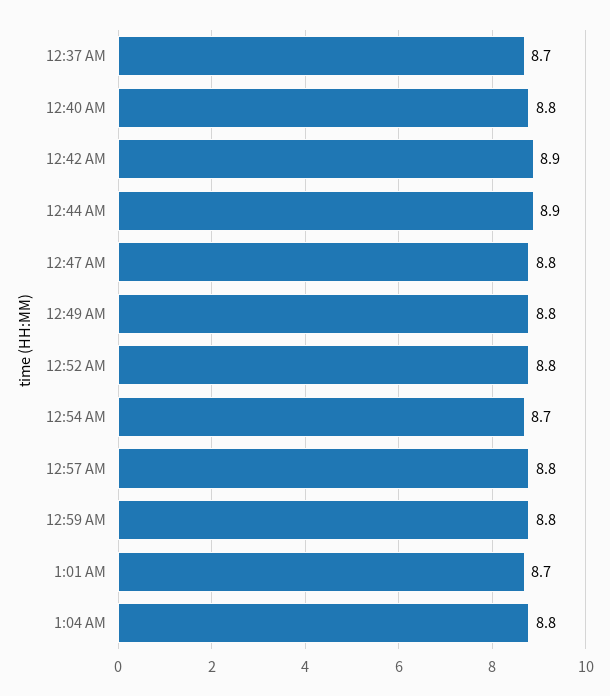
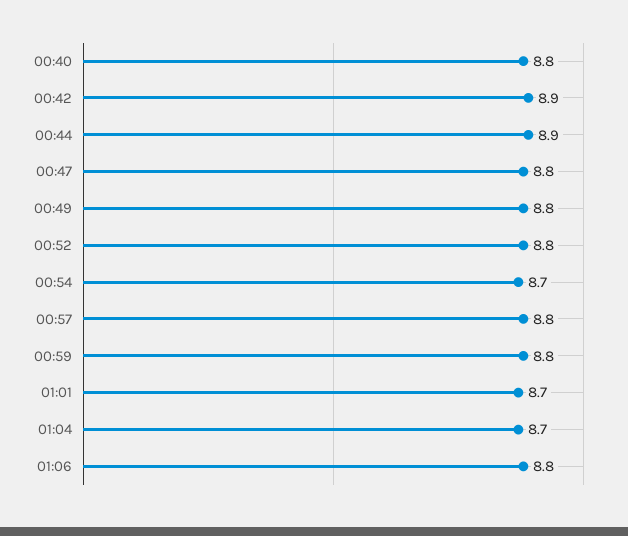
12:37 AM: 8.7 -> none
1:04 AM: 8.8 -> 8.7
01:06: none -> 8.8

